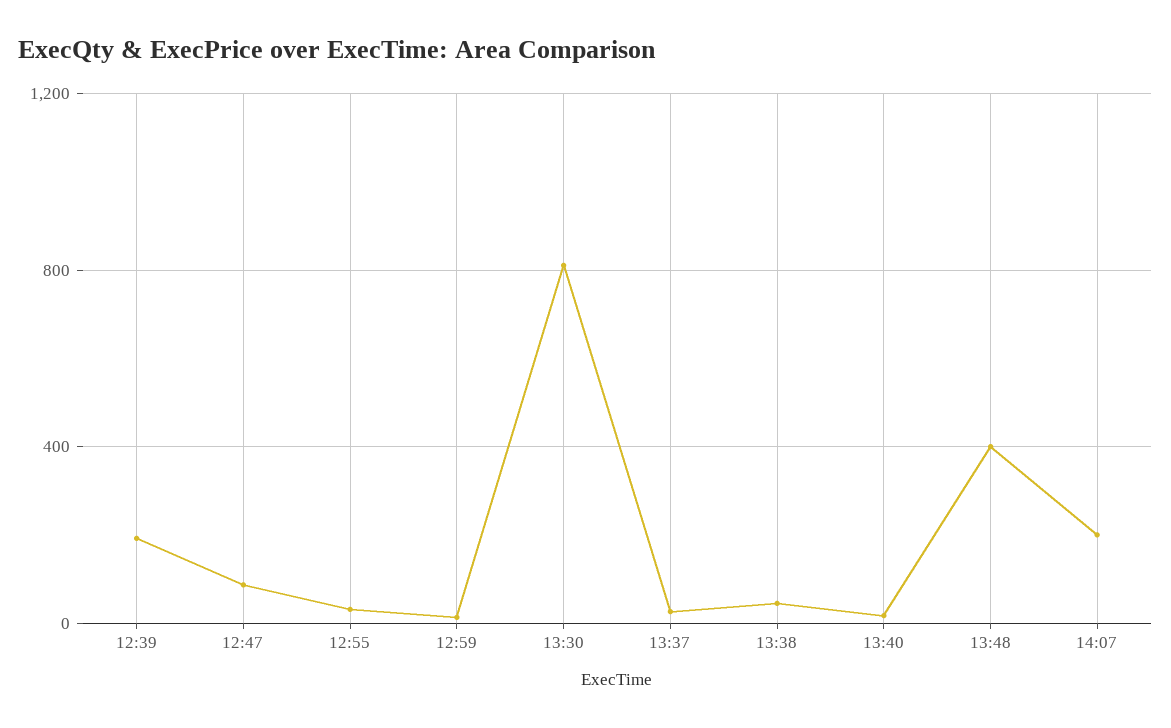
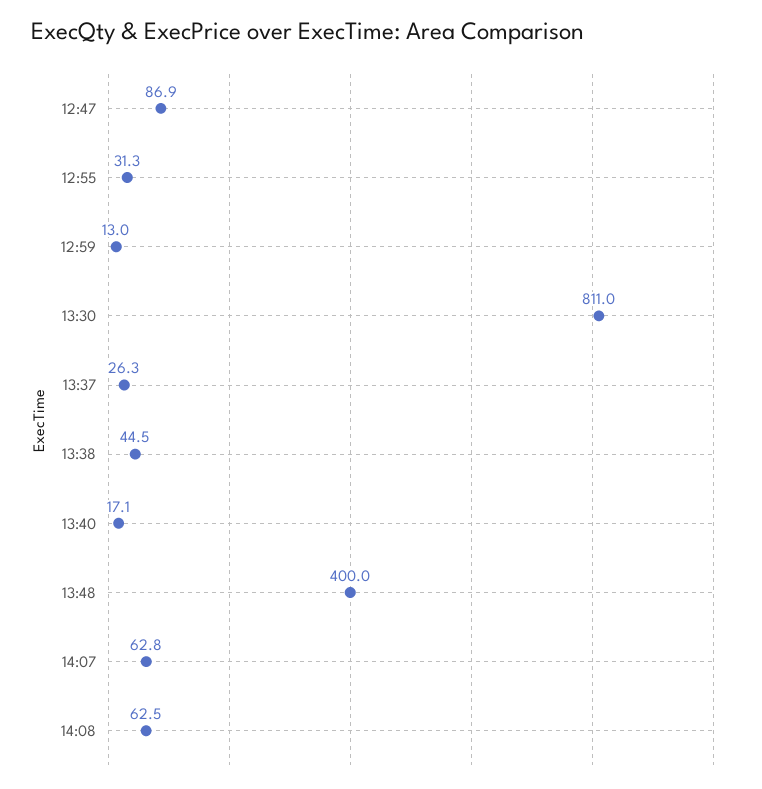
12:39: 200 -> none
14:07: 200 -> 62.8
14:08: none -> 62.5

